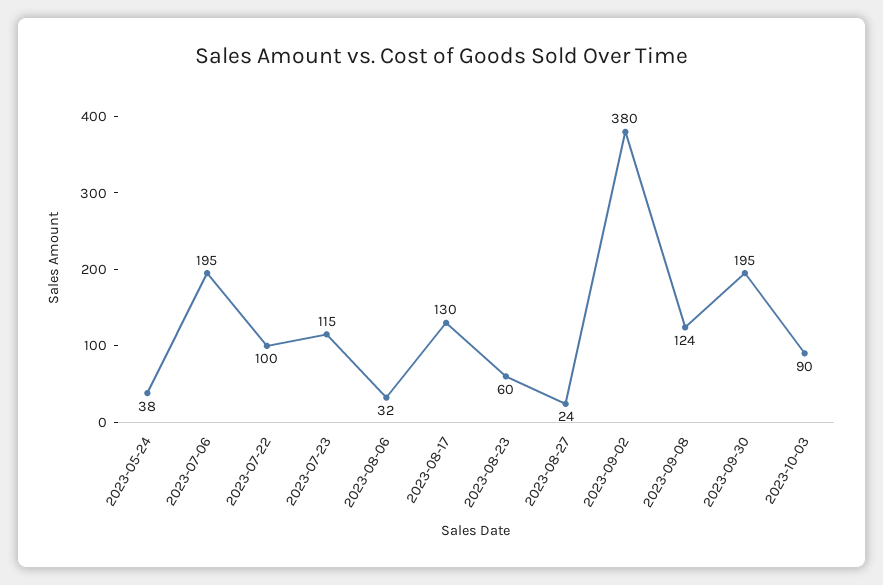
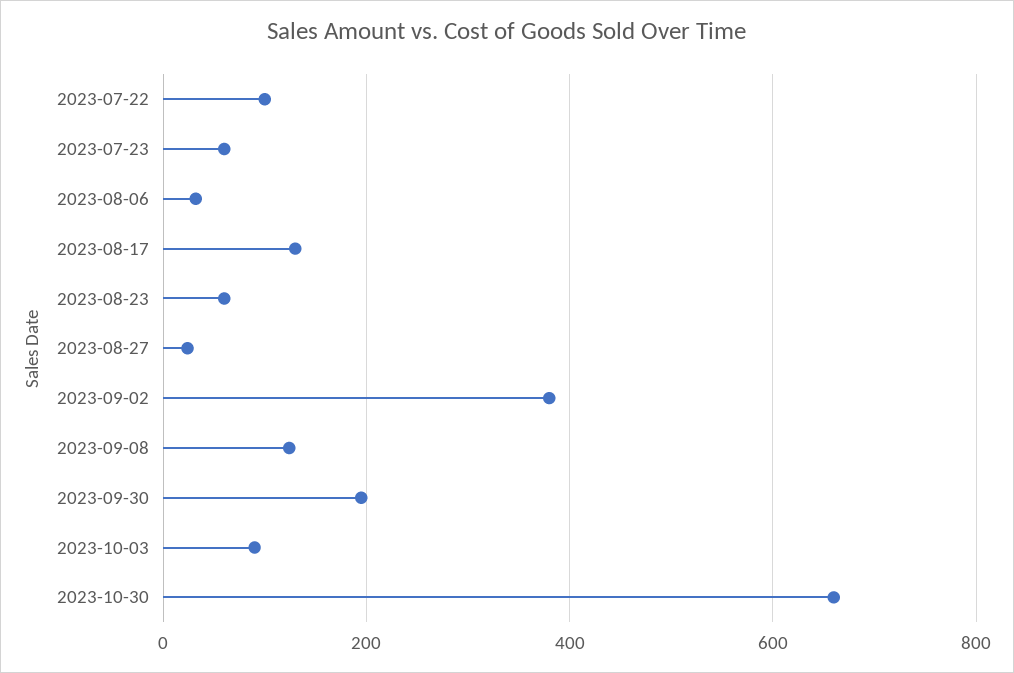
2023-05-24: 38 -> none
2023-07-06: 195 -> none
2023-07-23: 115 -> 60
2023-10-30: none -> 660

